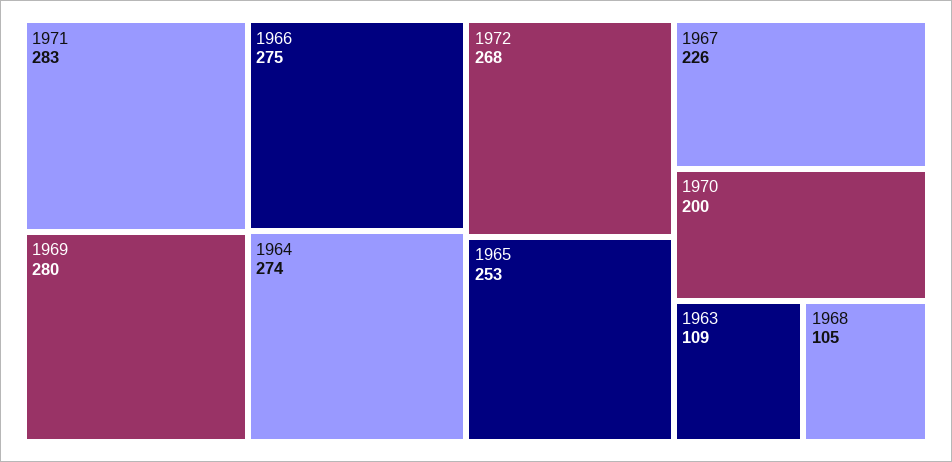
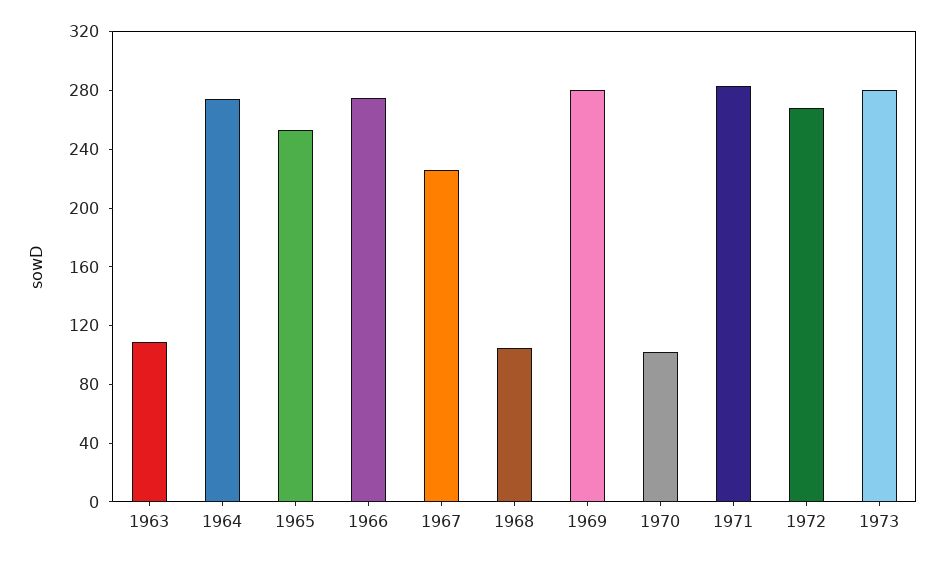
1970: 200 -> 100
1973: none -> 280

